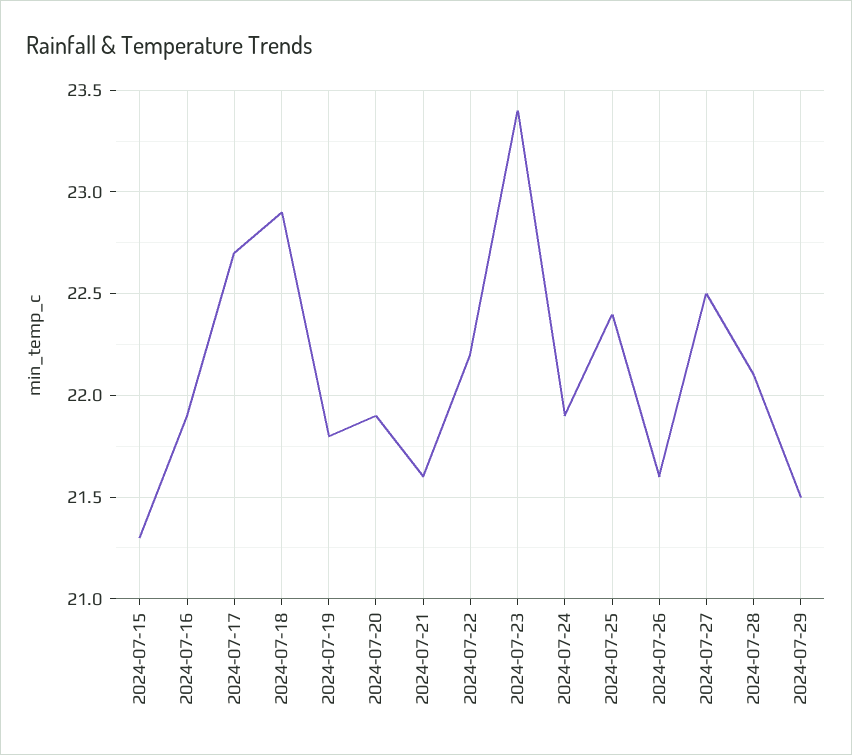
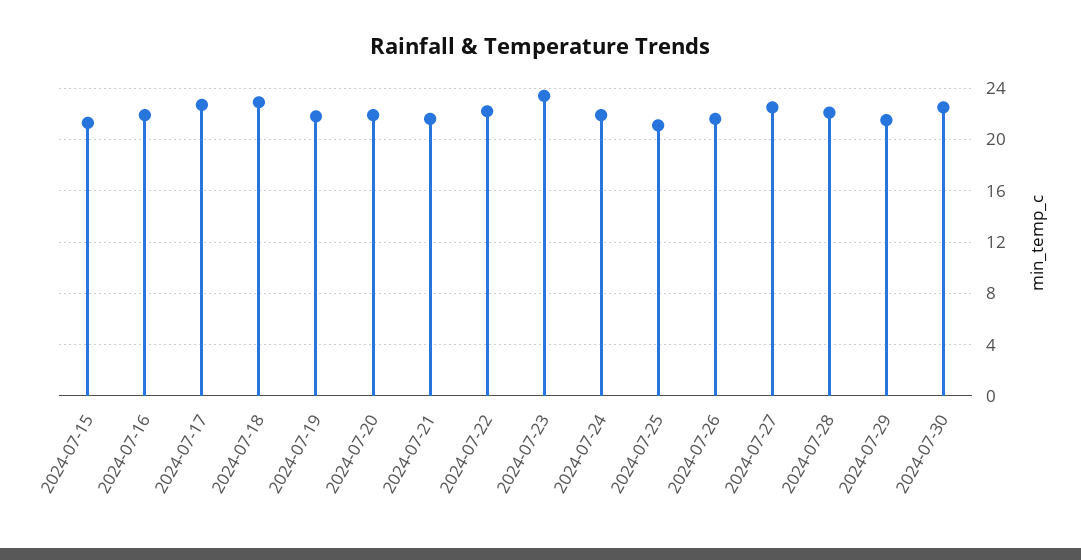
2024-07-25: 22.4 -> 21
2024-07-30: none -> 22.5

